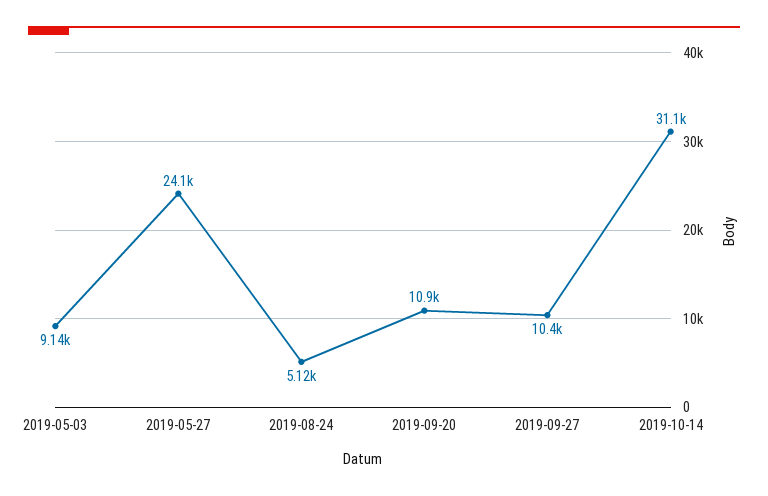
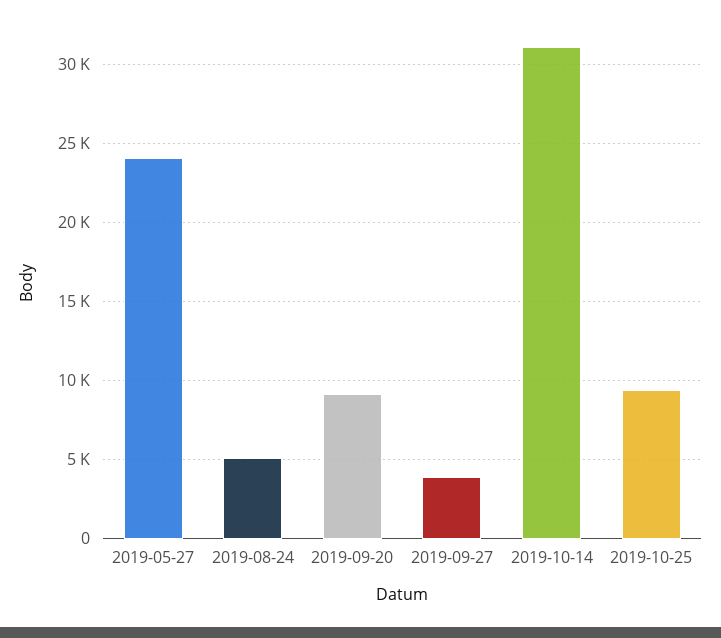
2019-05-03: 9140 -> none
2019-09-20: 10900 -> 9000
2019-09-27: 10400 -> 4000
2019-10-25: none -> 9500

